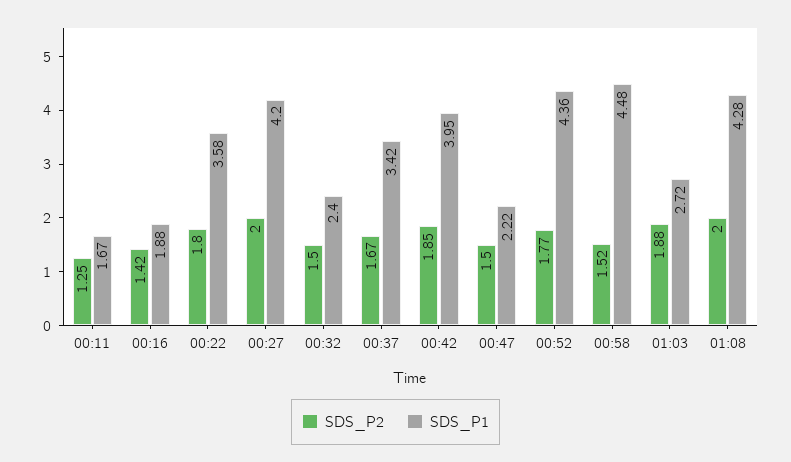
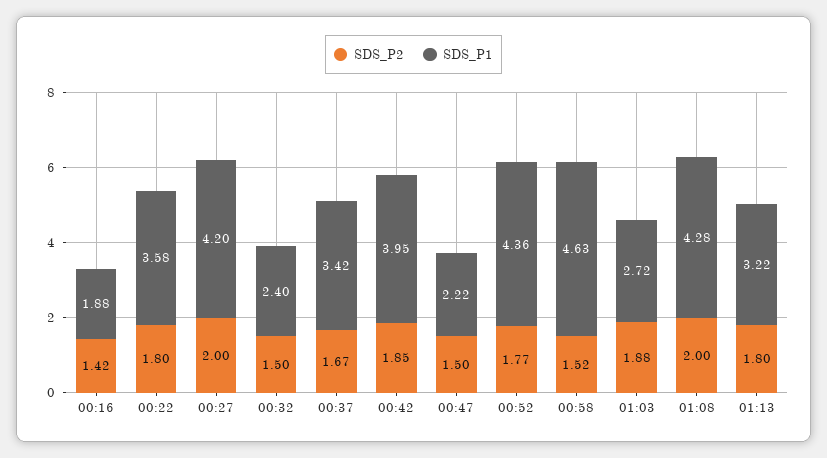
SDS_P2, 00:11: 1.25 -> none
SDS_P1, 00:11: 1.67 -> none
SDS_P1, 00:58: 4.48 -> 4.63
SDS_P2, 01:13: none -> 1.8
SDS_P1, 01:13: none -> 3.22

